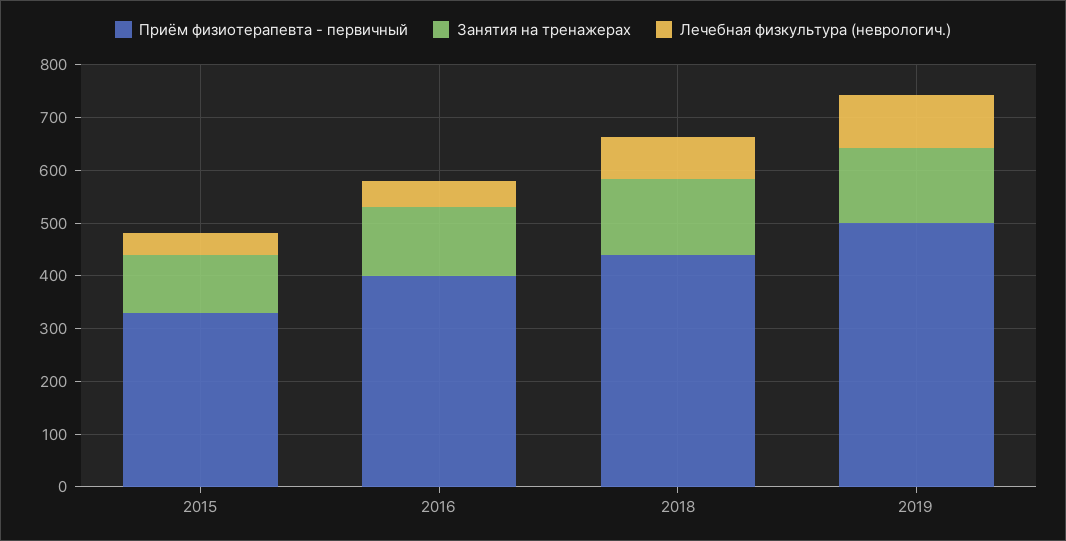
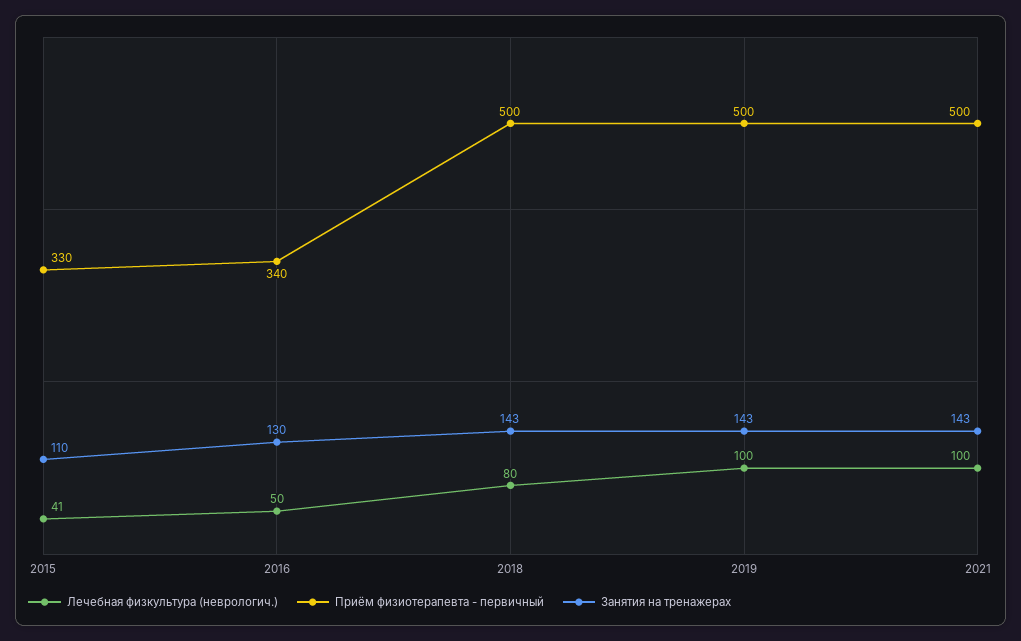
Приём физиотерапевта - первичный, 2016: 400 -> 340
Приём физиотерапевта - первичный, 2018: 440 -> 500
Лечебная физкультура (неврологич.), 2021: none -> 100
Приём физиотерапевта - первичный, 2021: none -> 500
Занятия на тренажерах, 2021: none -> 143

